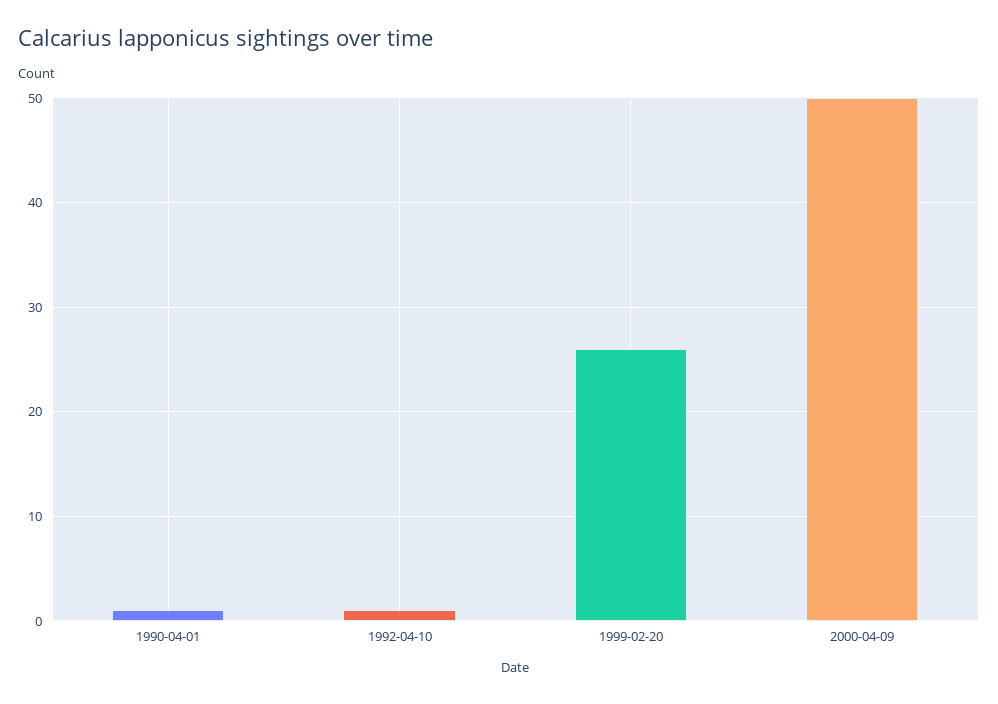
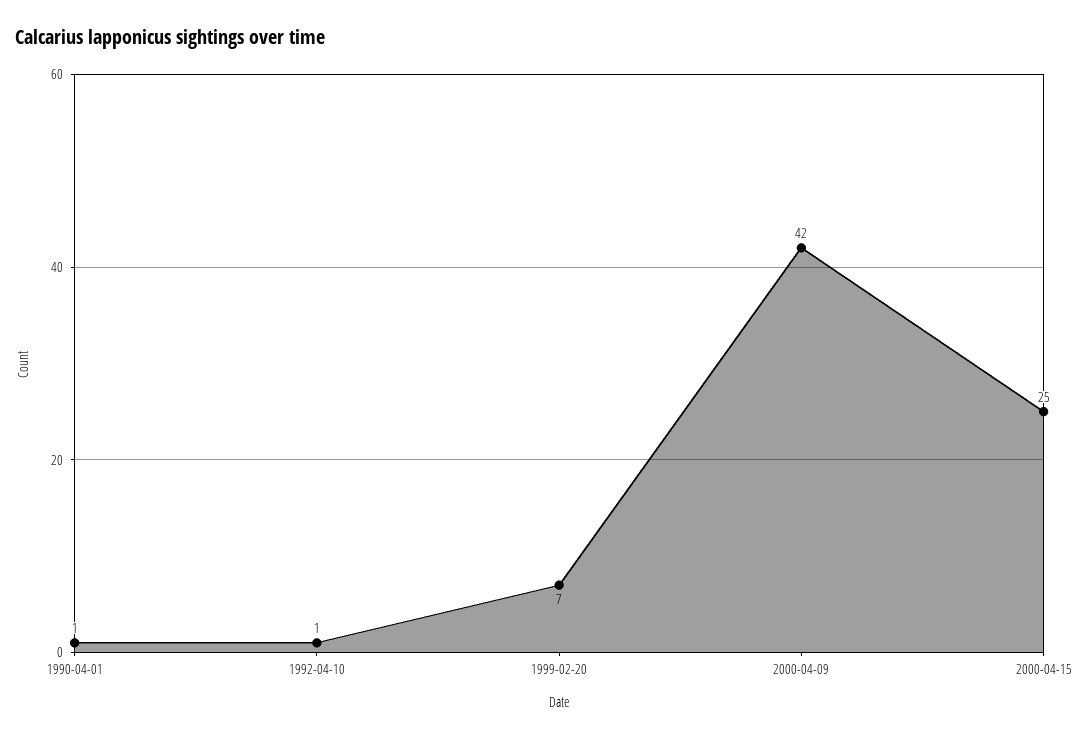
1999-02-20: 26 -> 7
2000-04-09: 50 -> 42
2000-04-15: none -> 25

